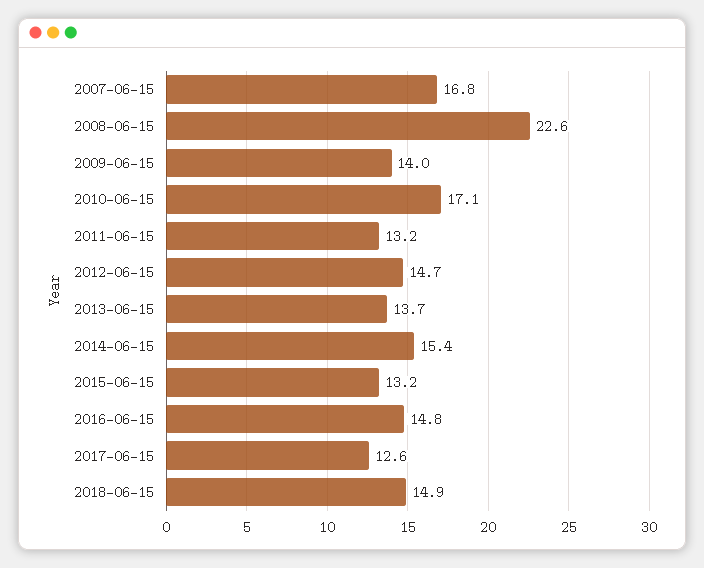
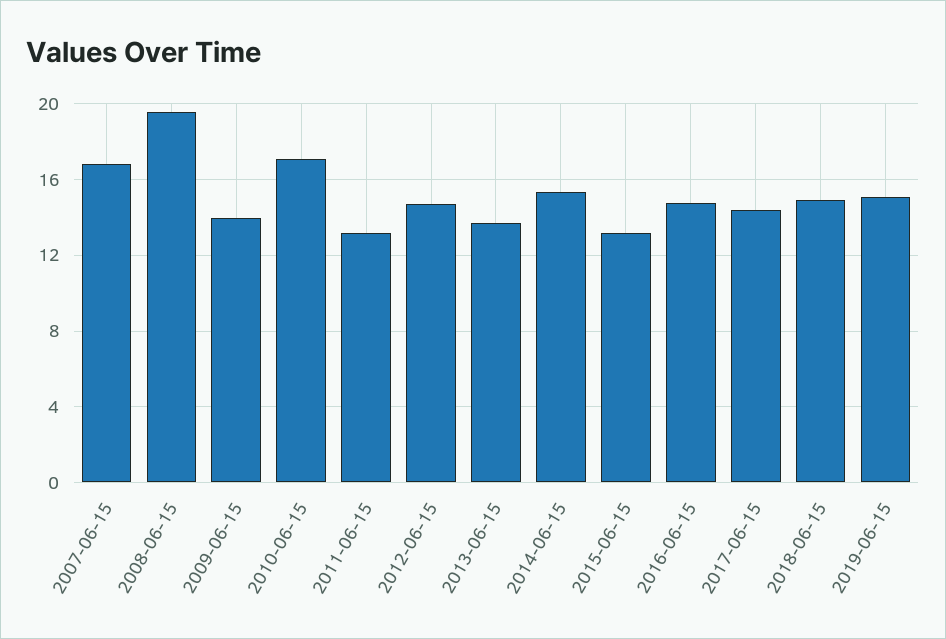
2008-06-15: 22.6 -> 19.5
2017-06-15: 12.6 -> 14.5
2019-06-15: none -> 15

